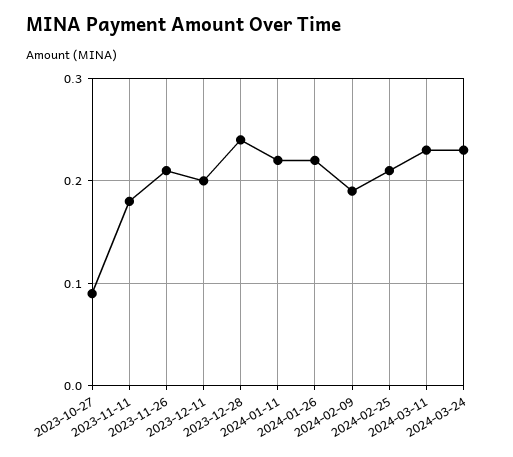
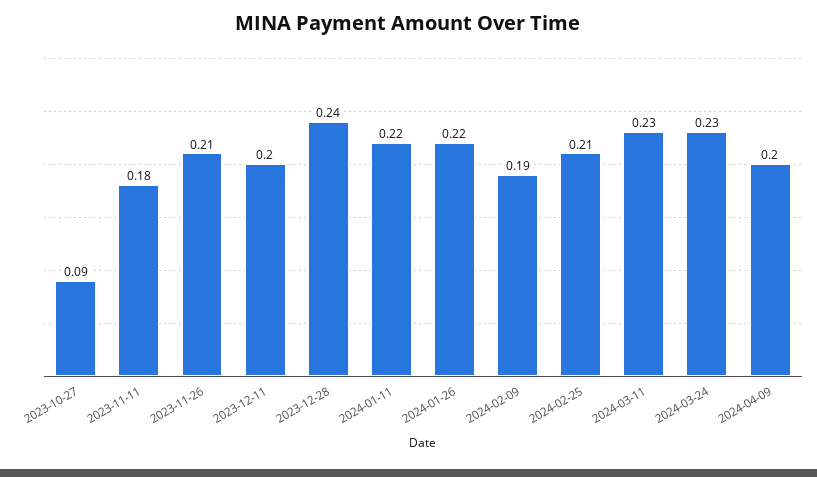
2024-04-09: none -> 0.2

